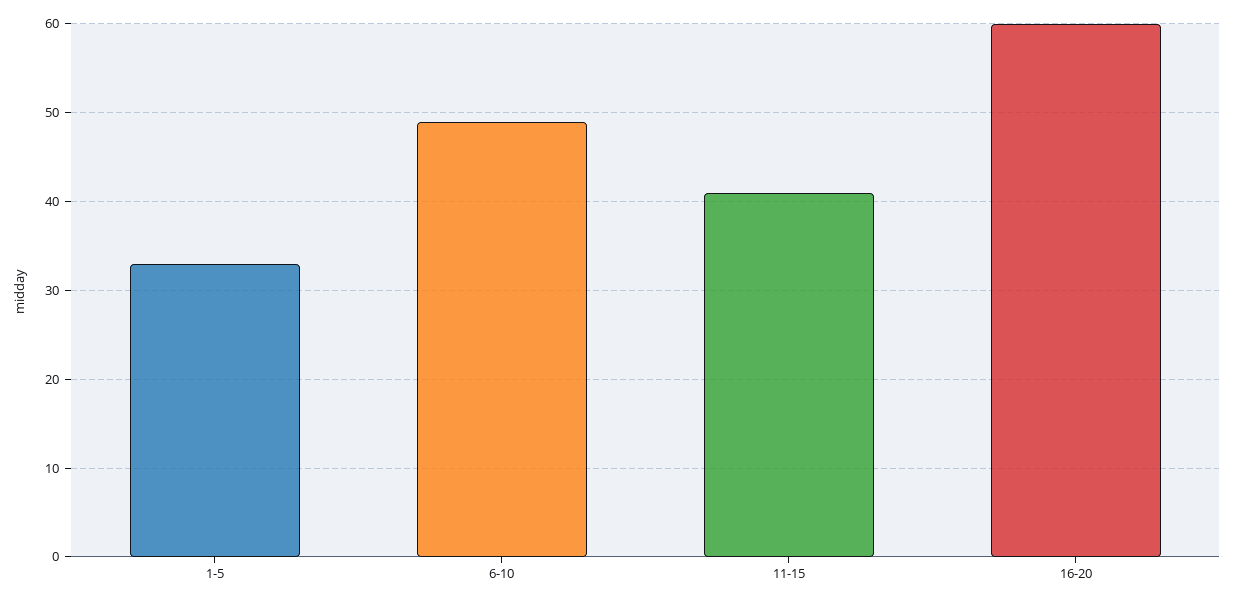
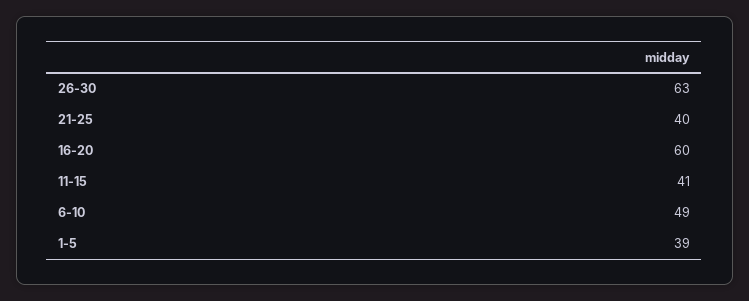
1-5: 33 -> 39
26-30: none -> 63
21-25: none -> 40

